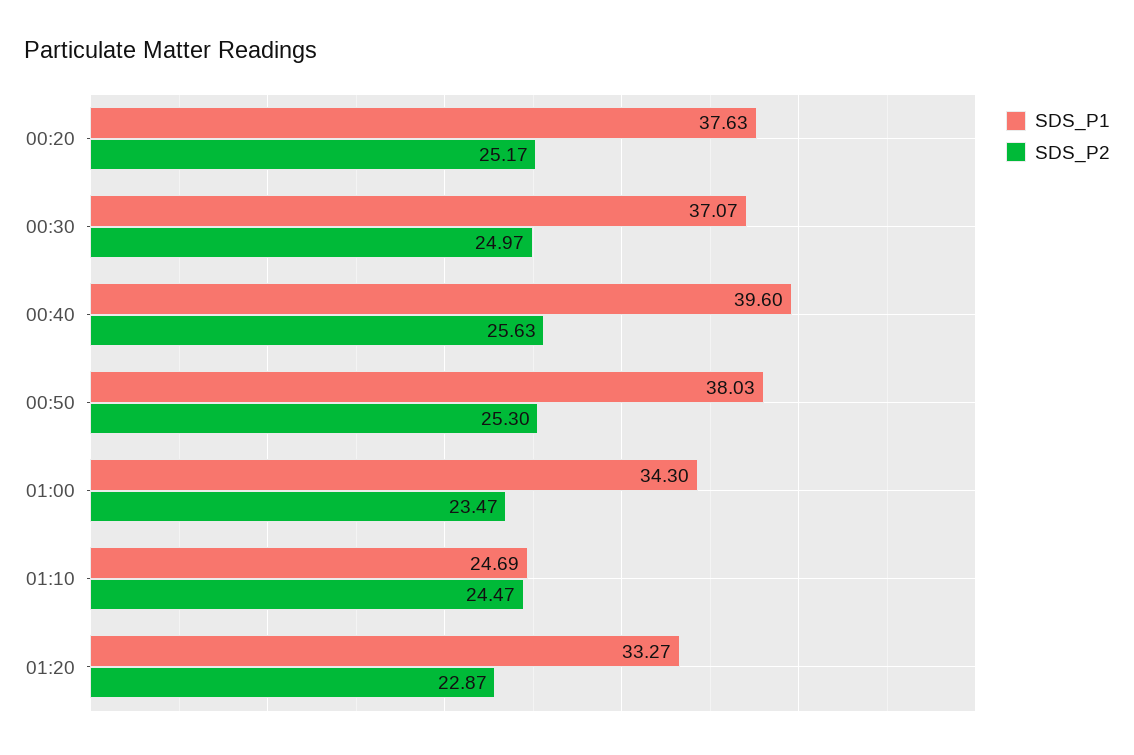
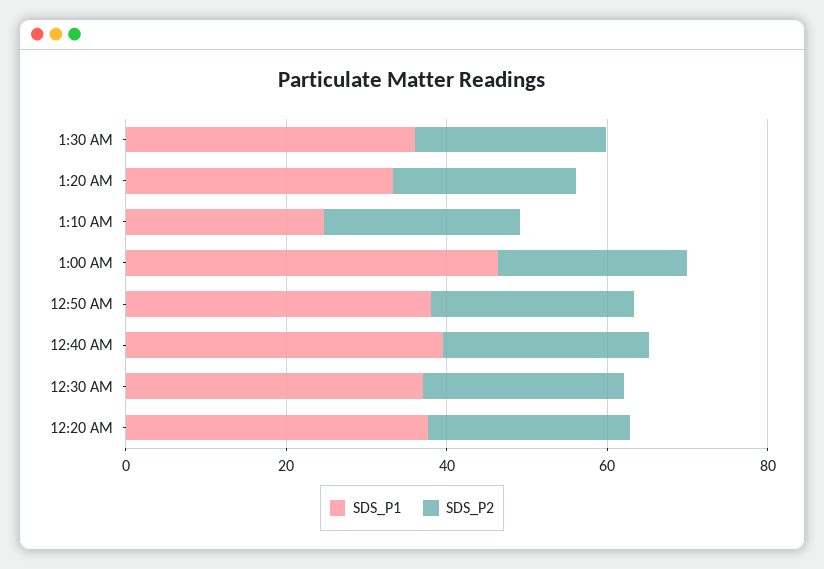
SDS_P1, 01:00: 34.3 -> 45
SDS_P1, 1:30 AM: none -> 35
SDS_P2, 1:30 AM: none -> 25

